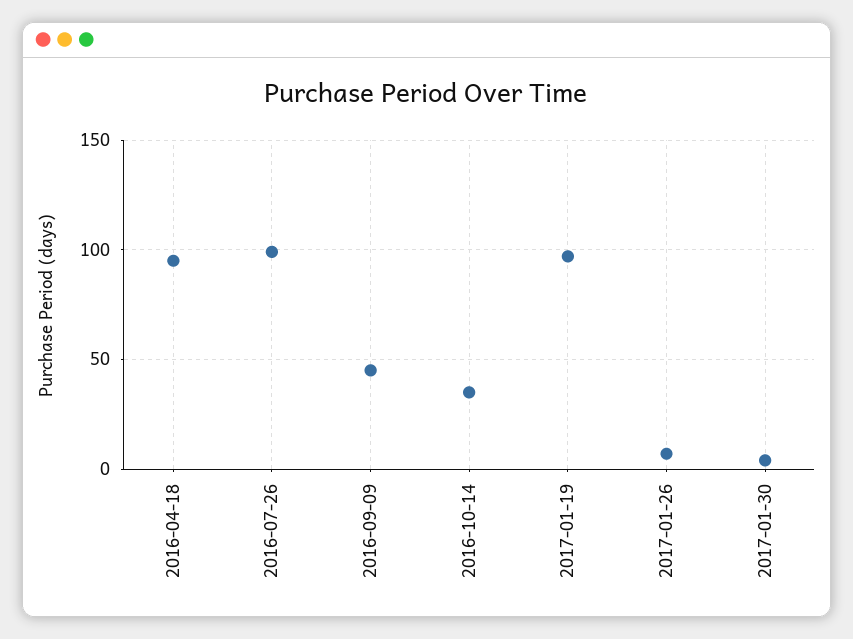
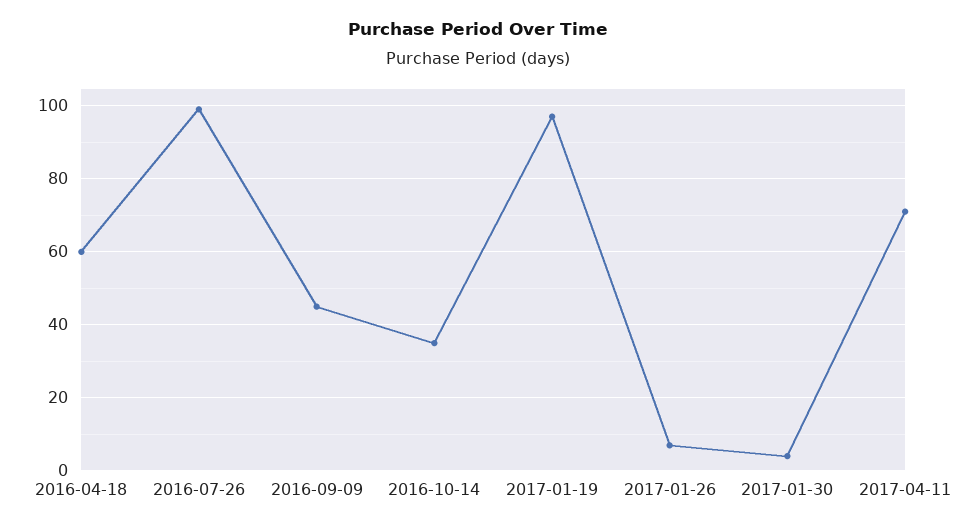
2016-04-18: 95 -> 60
2017-04-11: none -> 70

